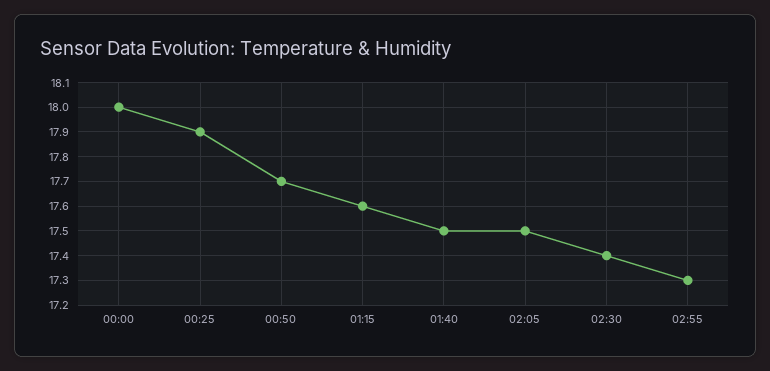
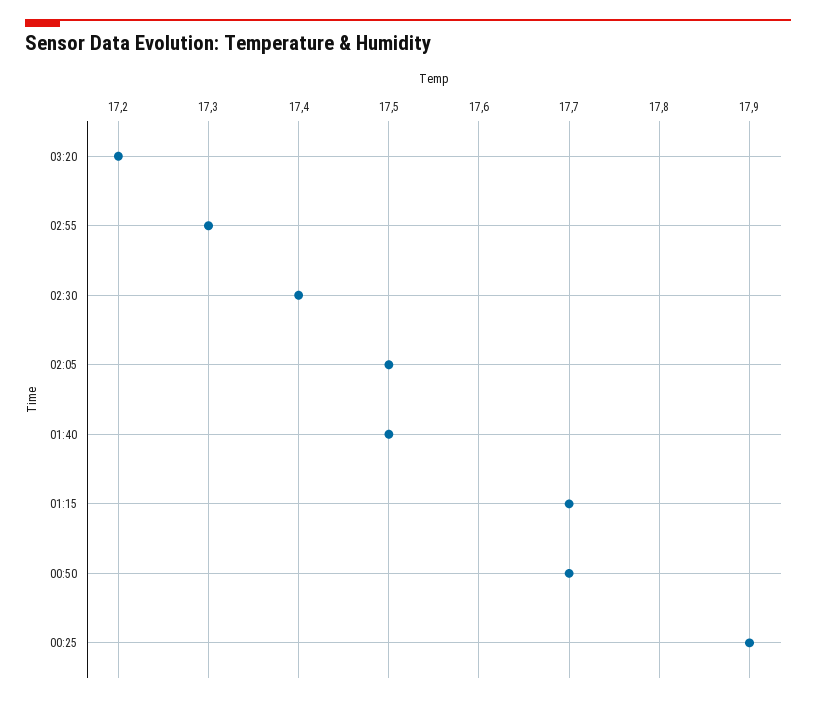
00:00: 18 -> none
01:15: 17.6 -> 17.7
03:20: none -> 17.2

